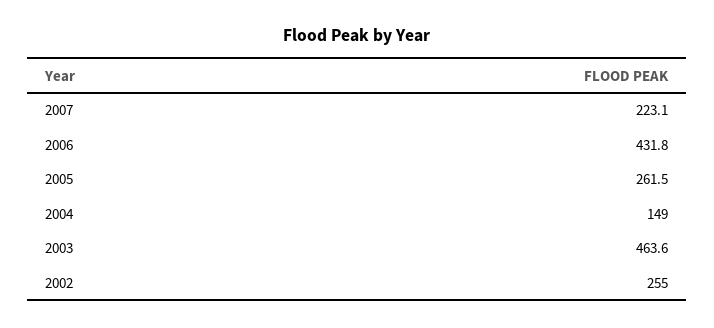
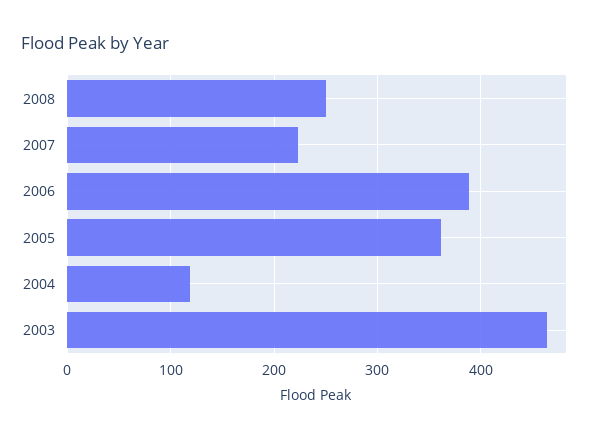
2006: 431.8 -> 390
2005: 261.5 -> 360
2004: 149 -> 120
2002: 255 -> none
2008: none -> 250

